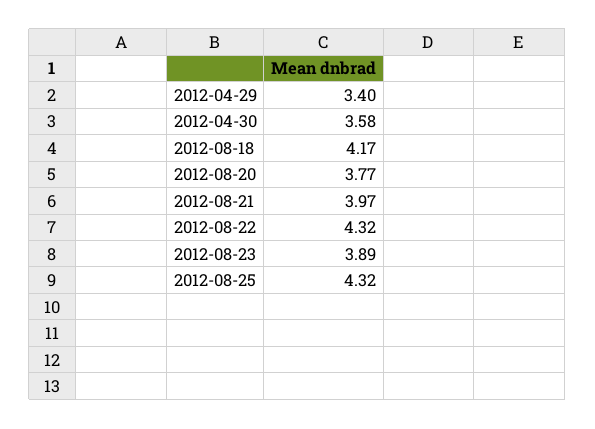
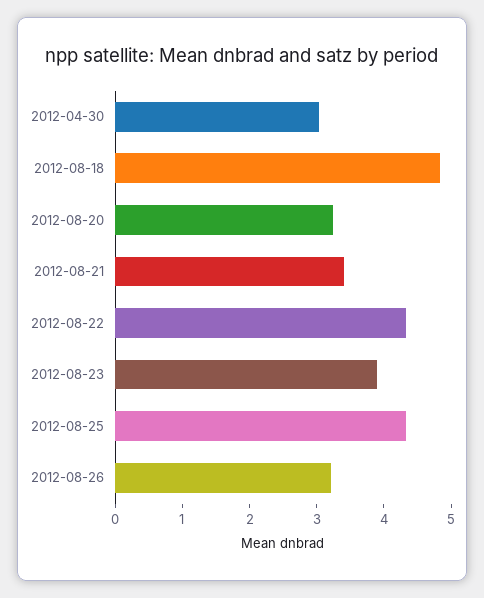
2012-04-29: 3.4 -> none
2012-04-30: 3.58 -> 3
2012-08-18: 4.17 -> 4.8
2012-08-20: 3.77 -> 3.2
2012-08-21: 3.97 -> 3.4
2012-08-26: none -> 3.2

